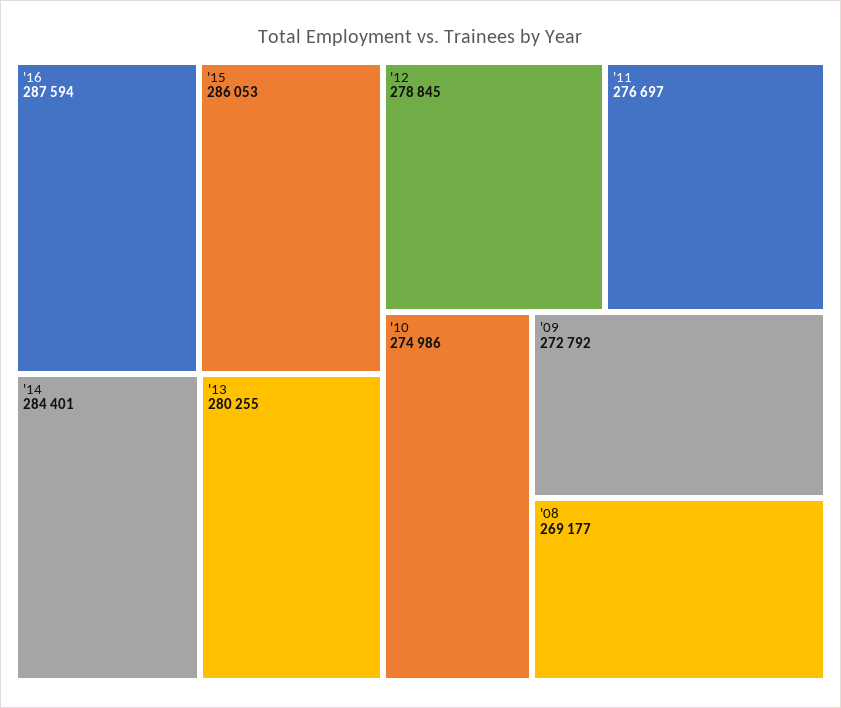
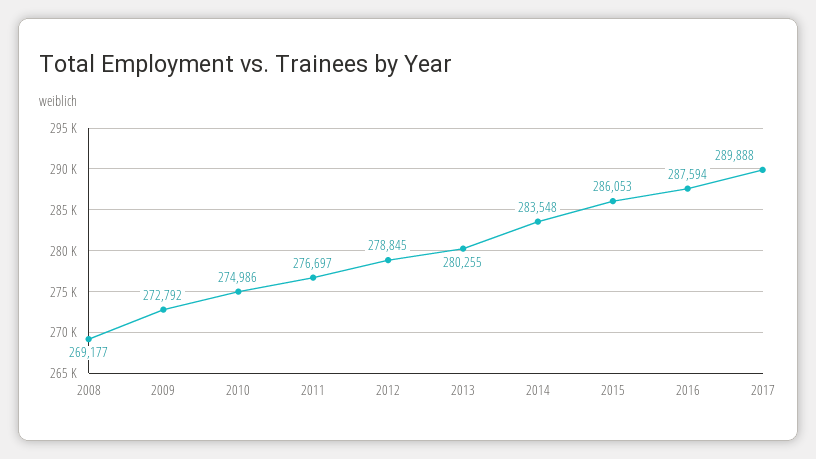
'14: 284401 -> 283548
2017: none -> 289888

